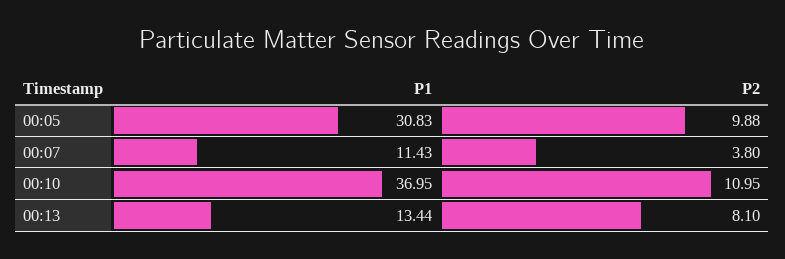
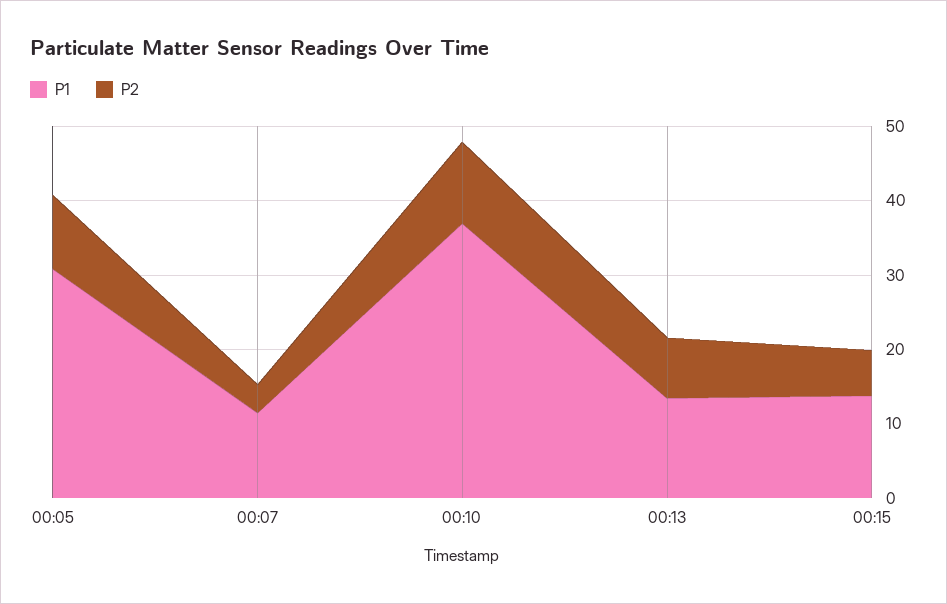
P1, 00:15: none -> 14
P2, 00:15: none -> 6

